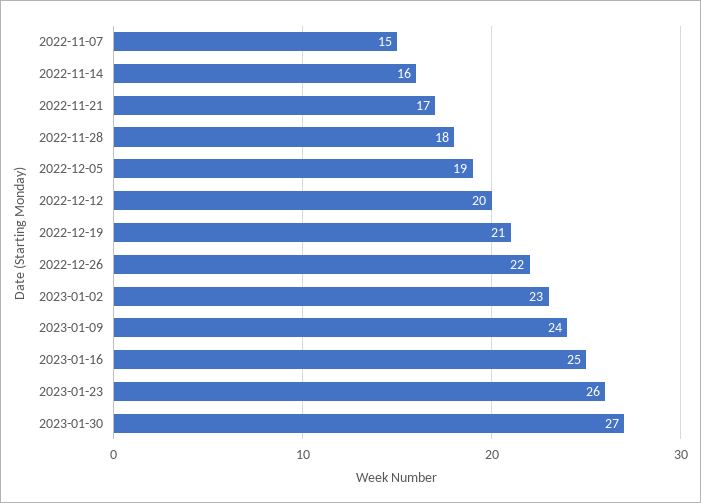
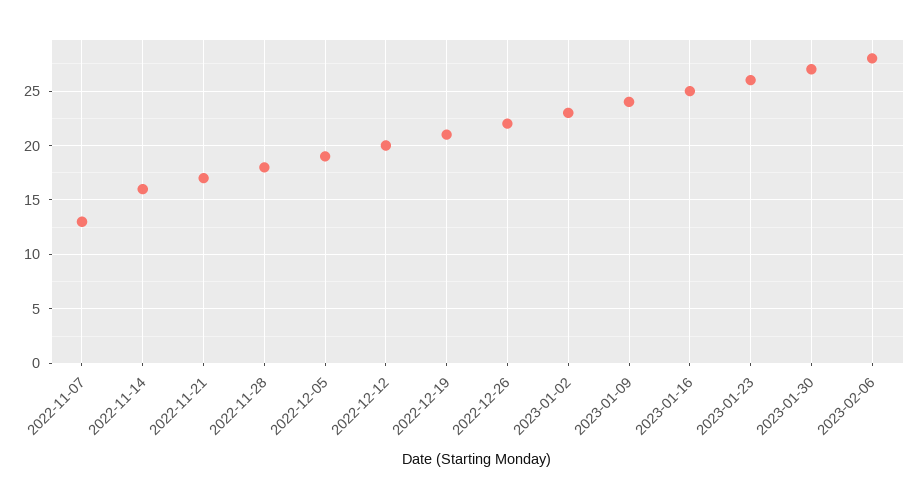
2022-11-07: 15 -> 13
2023-02-06: none -> 28

